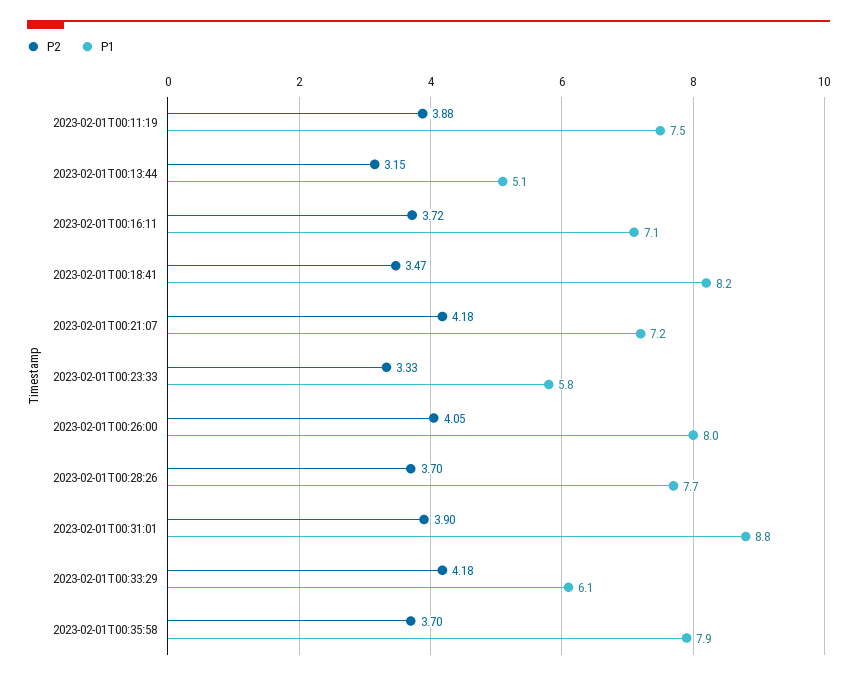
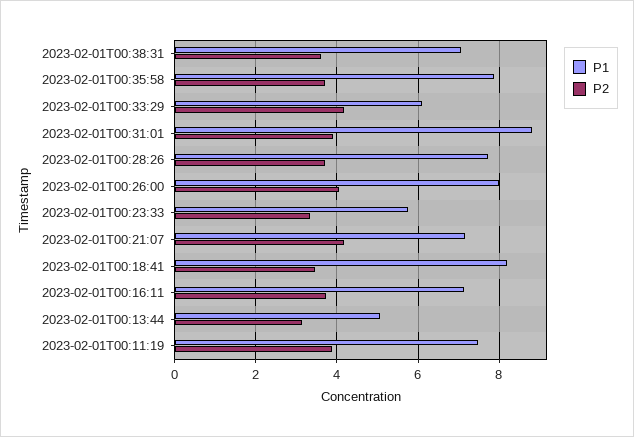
P1, 2023-02-01T00:38:31: none -> 7
P2, 2023-02-01T00:38:31: none -> 3.6

